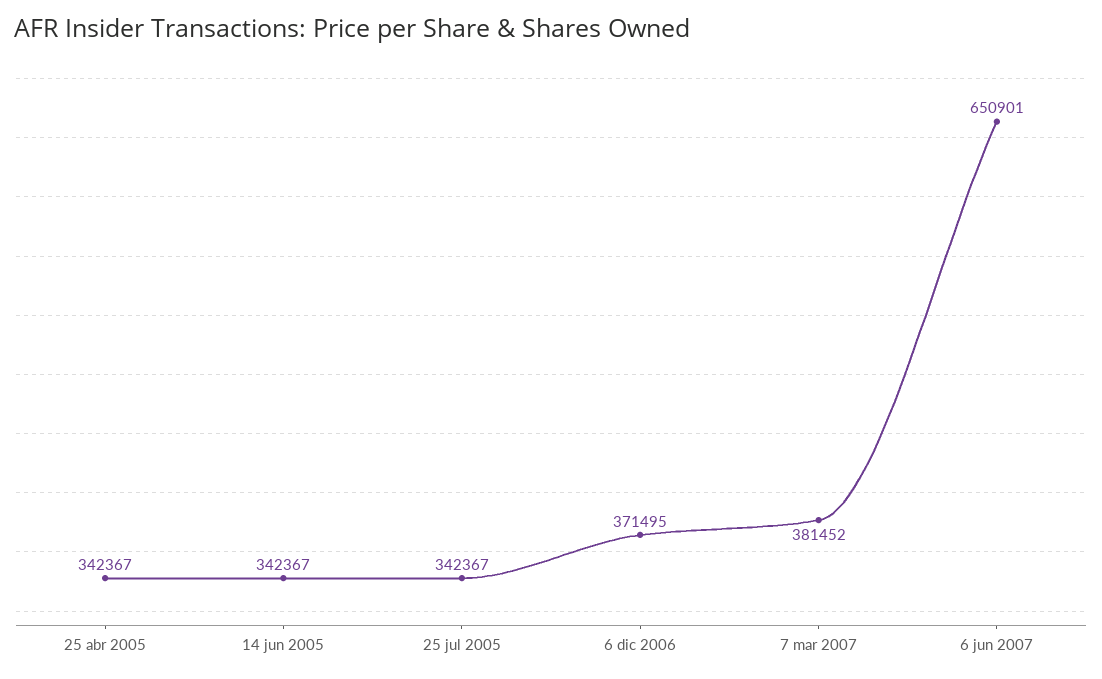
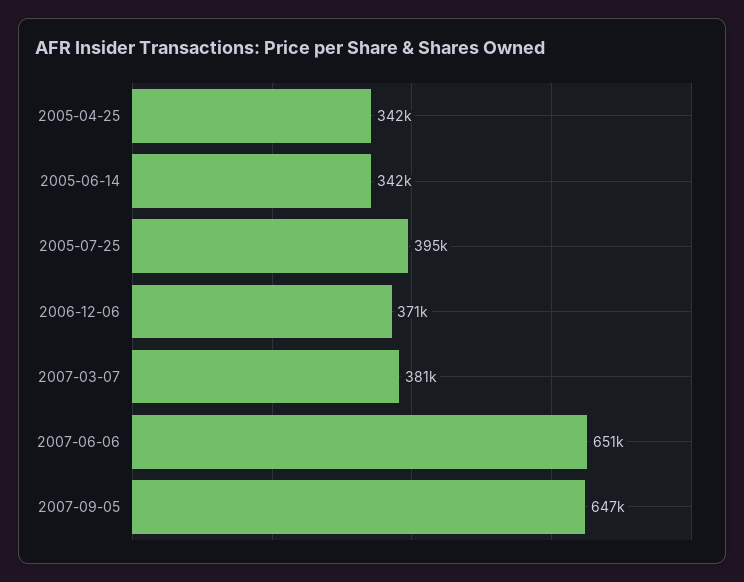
25 jul 2005: 342367 -> 395000
2007-09-05: none -> 647000

